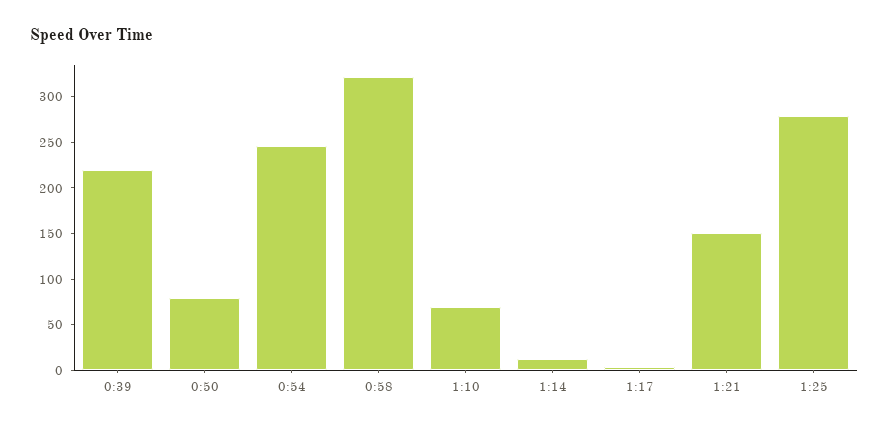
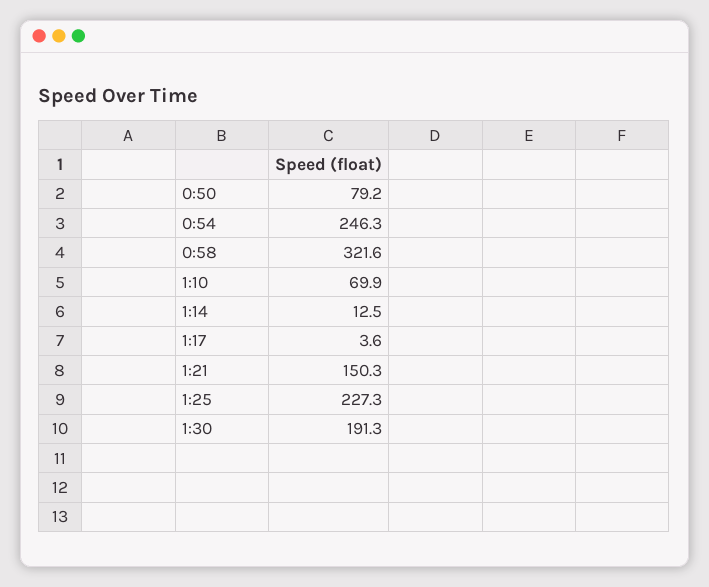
0:39: 220 -> none
1:25: 280 -> 227.3
1:30: none -> 191.3

